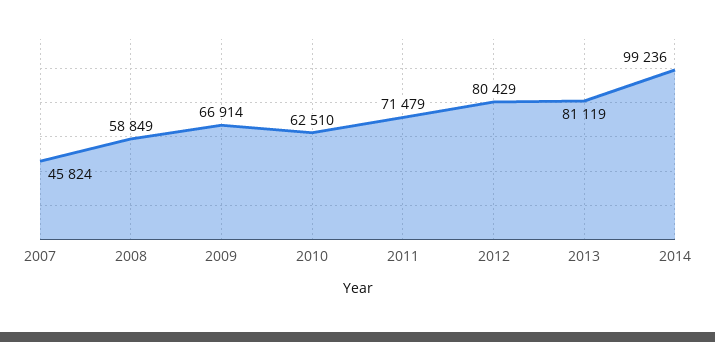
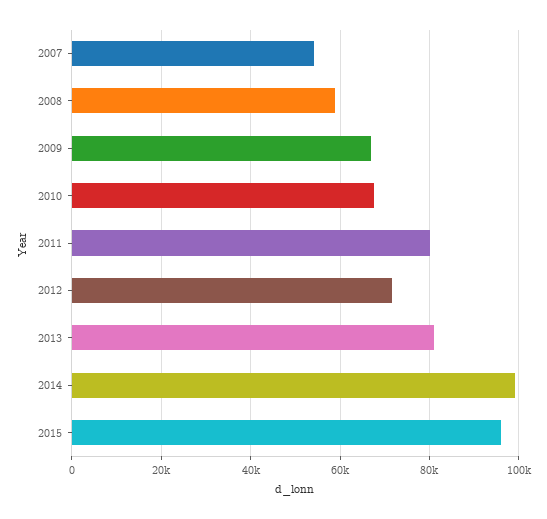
2007: 45824 -> 54000
2010: 62510 -> 68000
2011: 71479 -> 80000
2012: 80429 -> 72000
2015: none -> 96000

